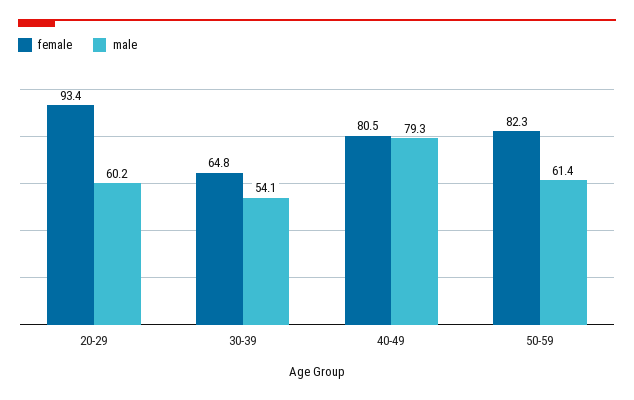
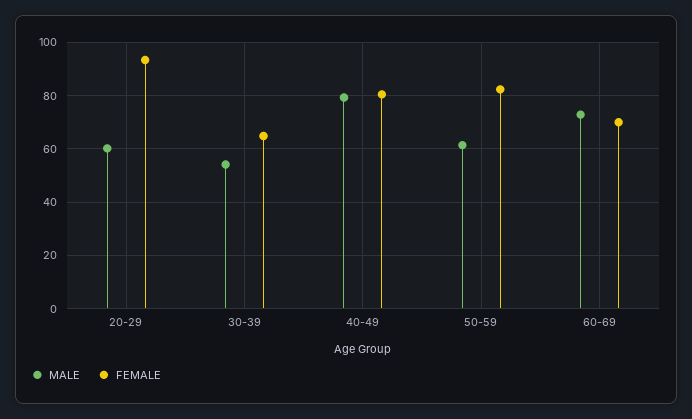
male, 60-69: none -> 72.5
female, 60-69: none -> 70

